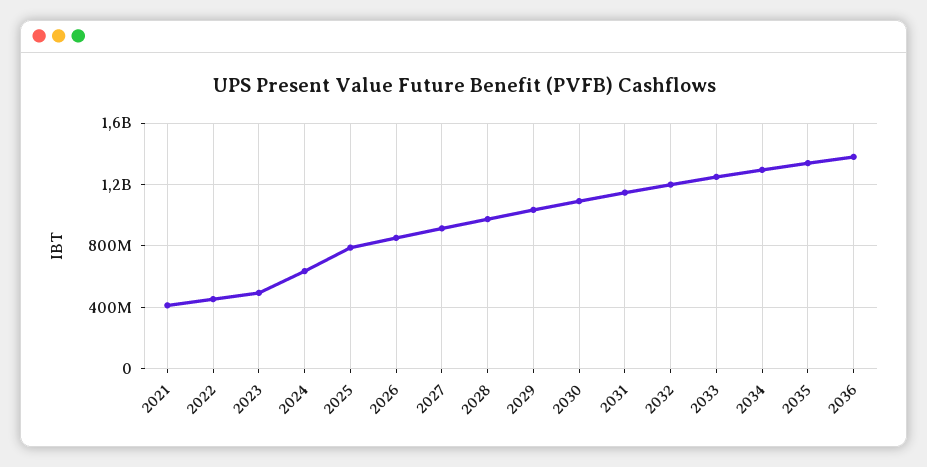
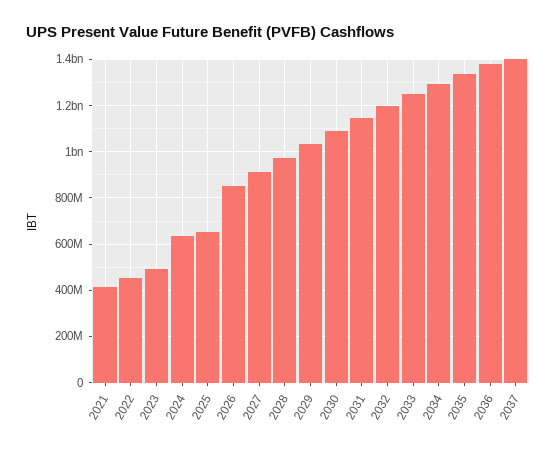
2025: 800000000 -> 650000000
2037: none -> 1400000000

